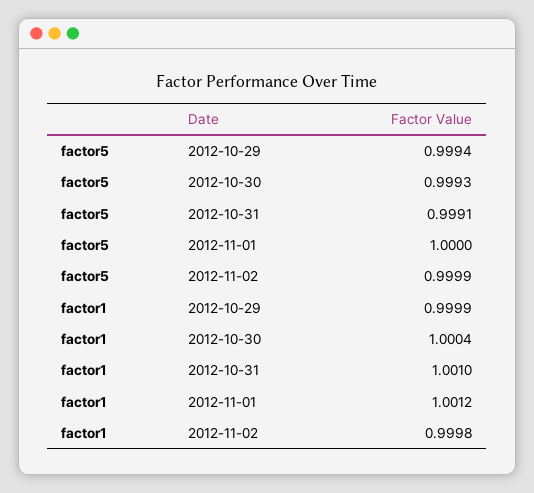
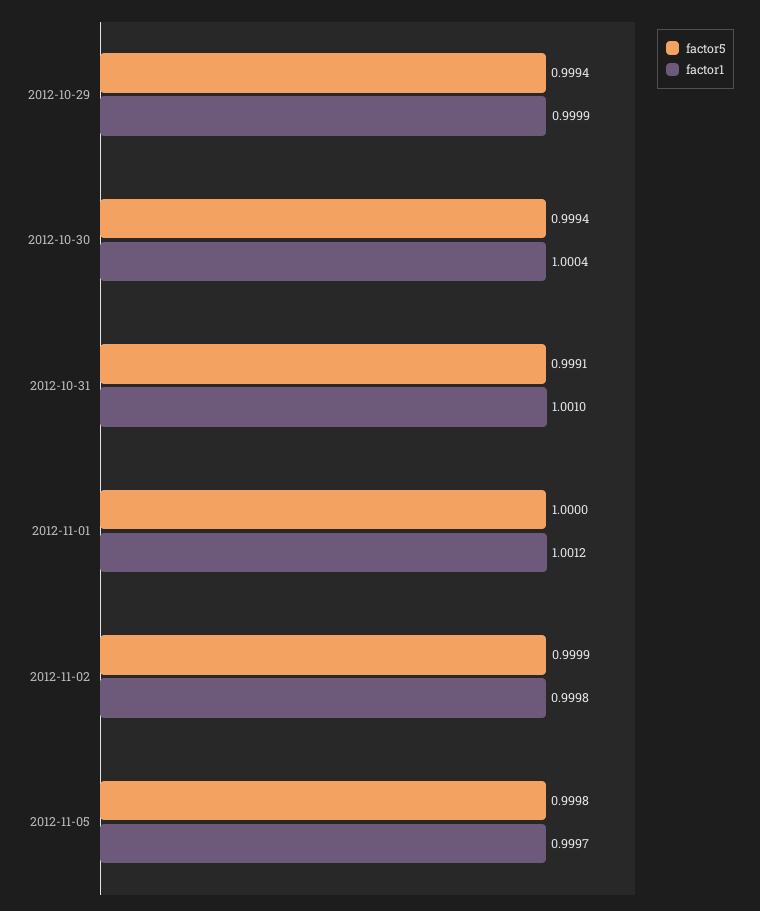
factor5, 2012-10-30: 0.9993 -> 0.9994
factor5, 2012-11-05: none -> 0.9998
factor1, 2012-11-05: none -> 0.9997

